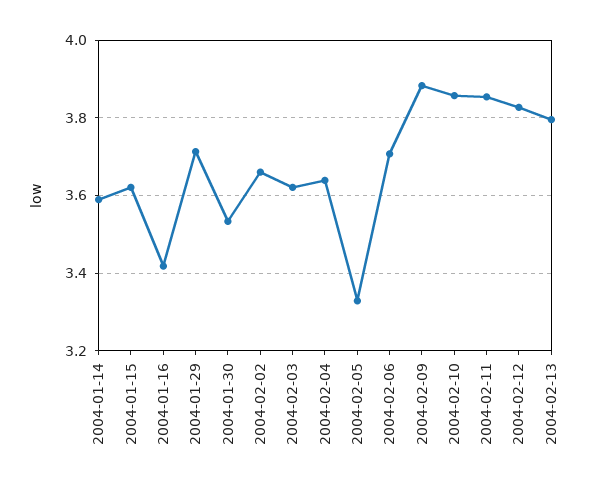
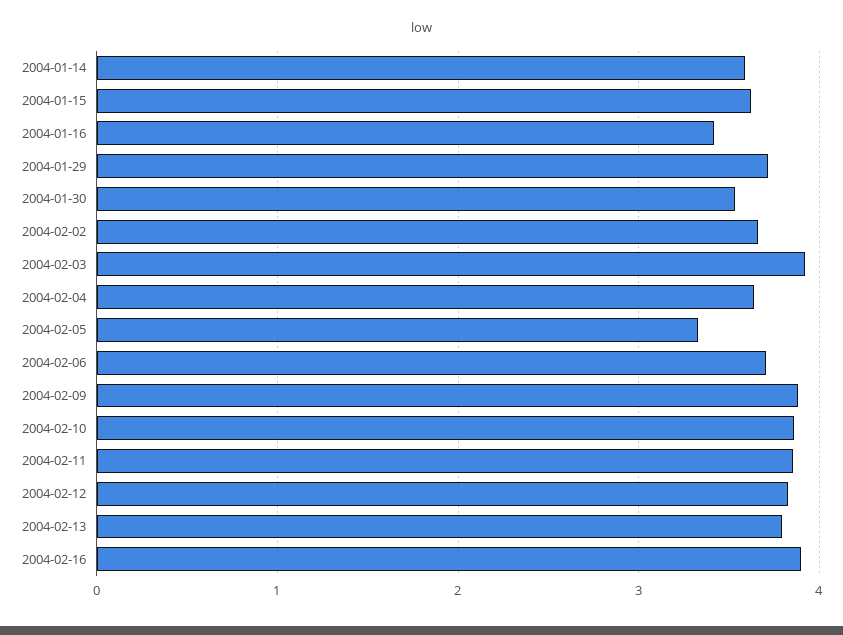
2004-02-03: 3.62 -> 3.9
2004-02-16: none -> 3.9

